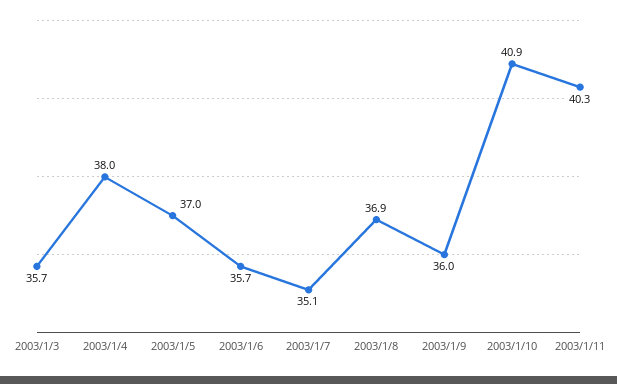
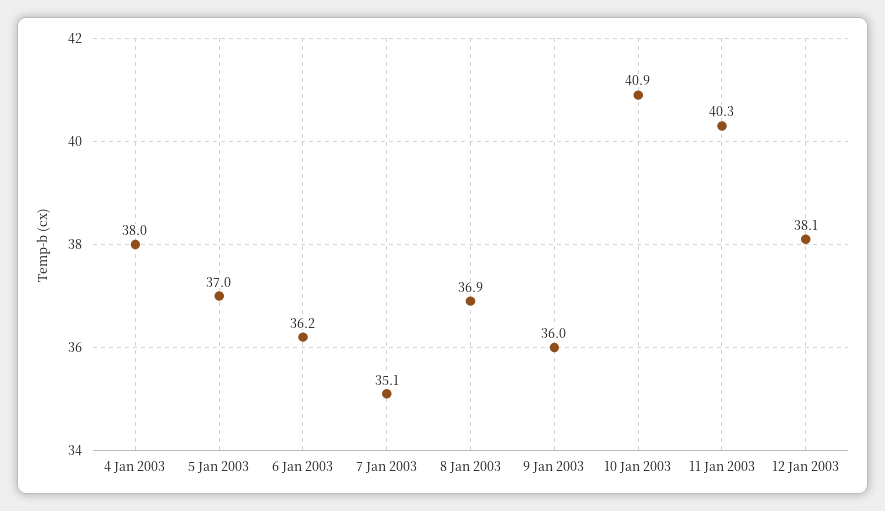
2003/1/3: 35.7 -> none
2003/1/6: 35.7 -> 36.2
12 Jan 2003: none -> 38.1

